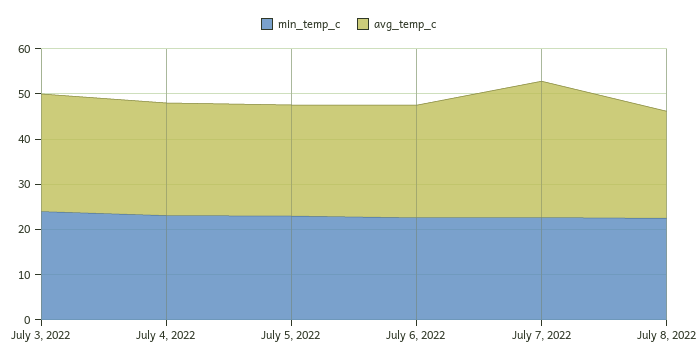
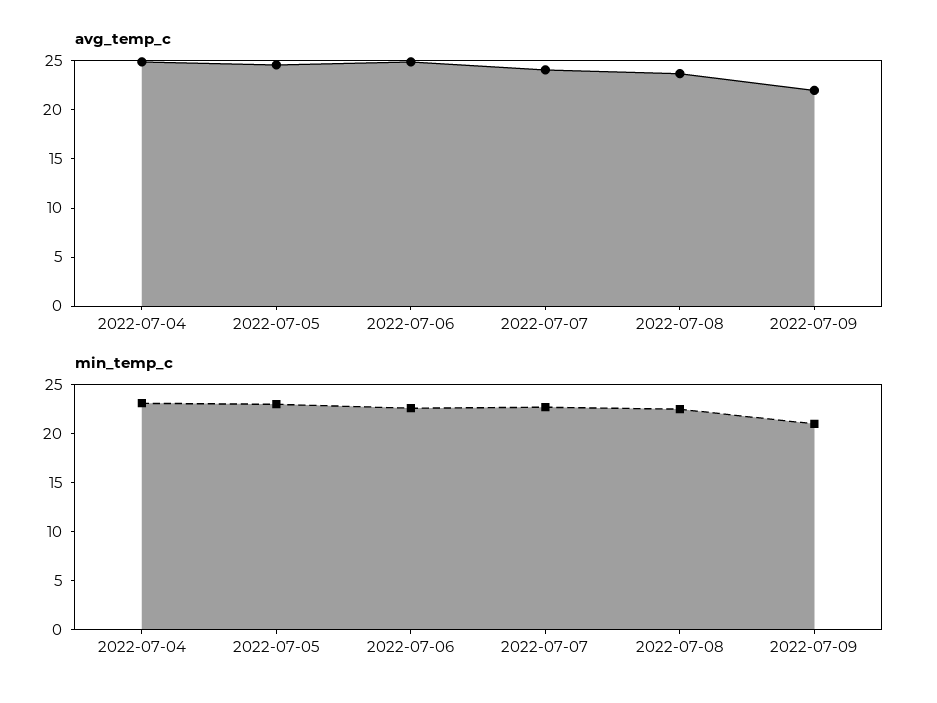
min_temp_c, July 3, 2022: 24 -> none
avg_temp_c, July 3, 2022: 26 -> none
avg_temp_c, July 7, 2022: 30 -> 24
avg_temp_c, 2022-07-09: none -> 22
min_temp_c, 2022-07-09: none -> 21

